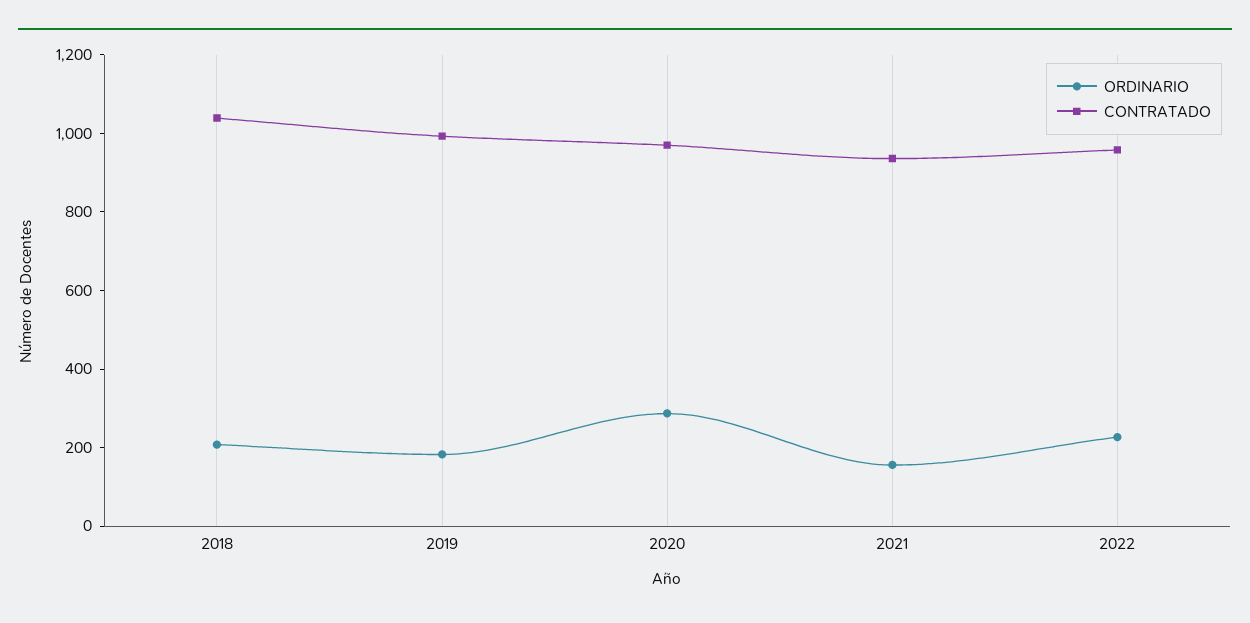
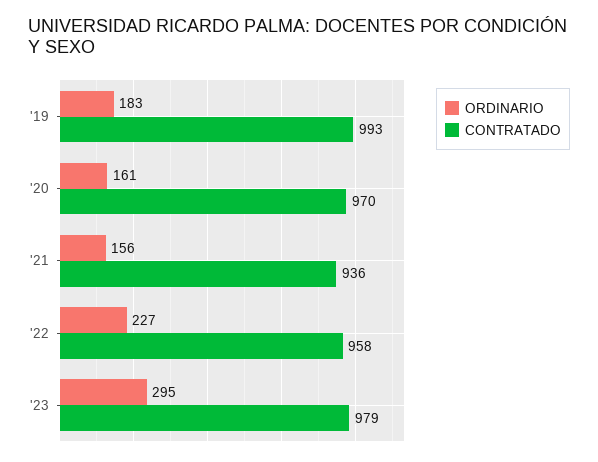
ORDINARIO, 2018: 200 -> none
CONTRATADO, 2018: 1050 -> none
ORDINARIO, 2020: 300 -> 161
ORDINARIO, '23: none -> 295
CONTRATADO, '23: none -> 979

